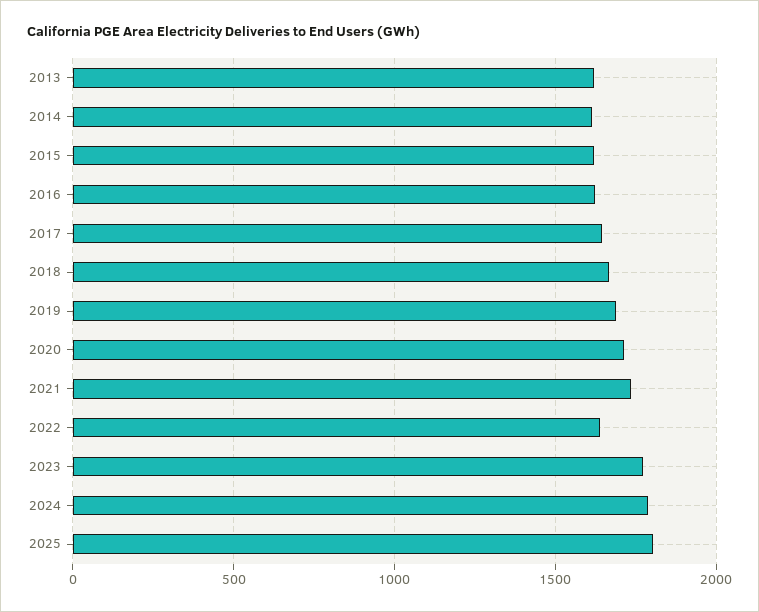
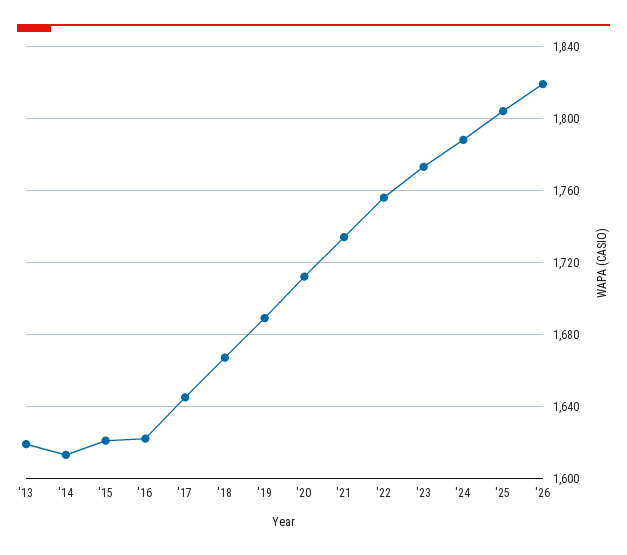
2022: 1650 -> 1755
'26: none -> 1820

